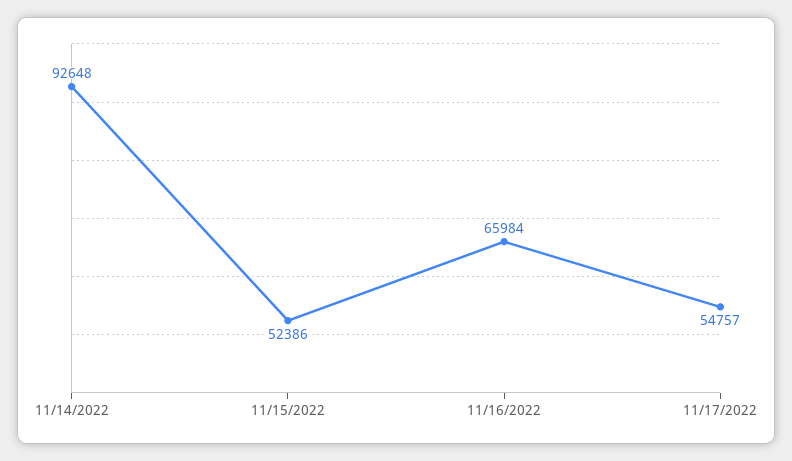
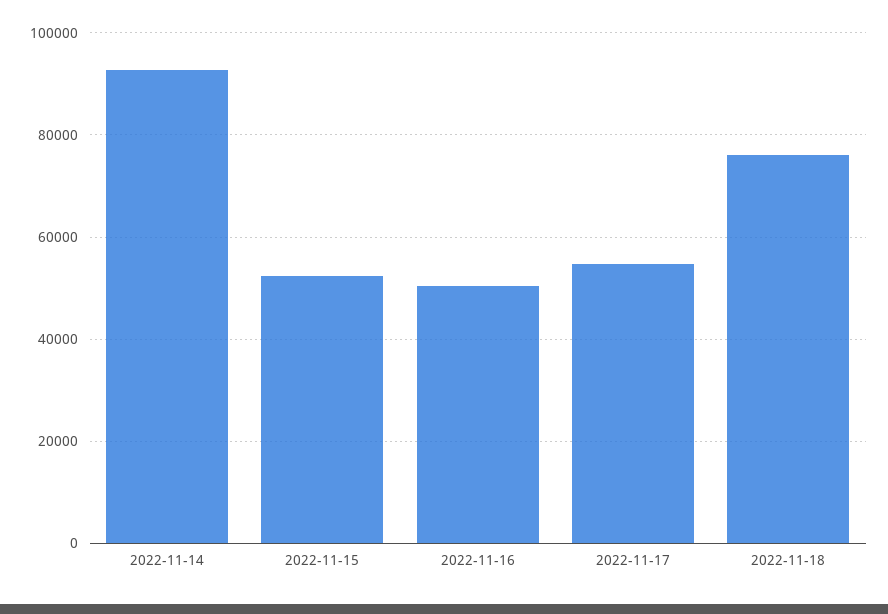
11/16/2022: 65984 -> 50000
2022-11-18: none -> 76000

